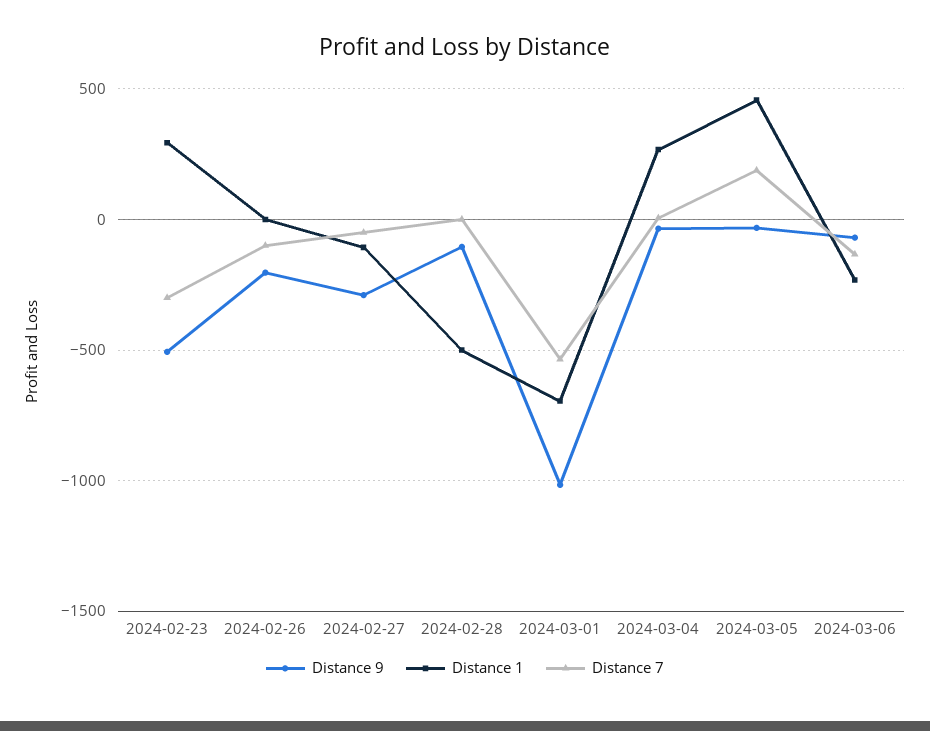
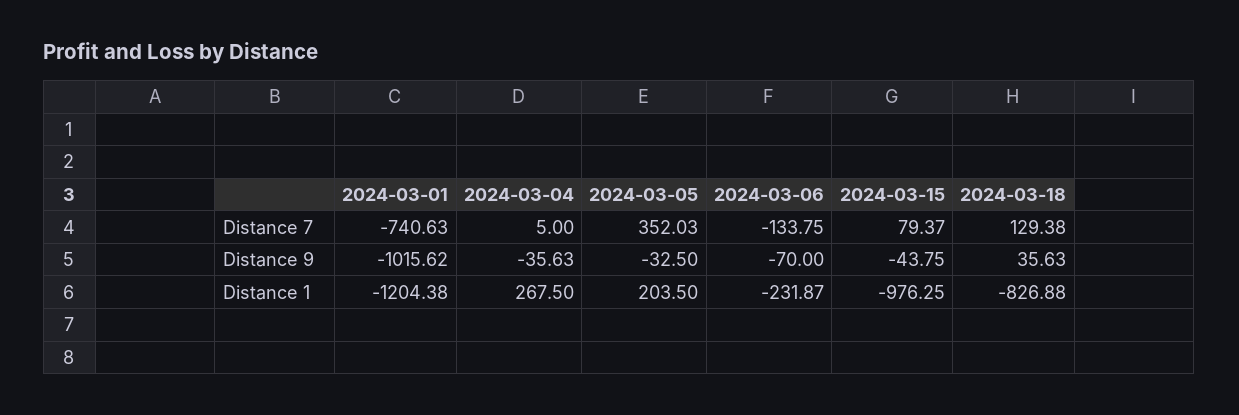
Distance 9, 2024-02-23: -500 -> none
Distance 1, 2024-02-23: 300 -> none
Distance 7, 2024-02-23: -300 -> none
Distance 9, 2024-02-26: -200 -> none
Distance 1, 2024-02-26: 0 -> none
Distance 7, 2024-02-26: -100 -> none
Distance 9, 2024-02-27: -300 -> none
Distance 1, 2024-02-27: -100 -> none
Distance 7, 2024-02-27: -50 -> none
Distance 9, 2024-02-28: -100 -> none
Distance 1, 2024-02-28: -500 -> none
Distance 7, 2024-02-28: 0 -> none
Distance 1, 2024-03-01: -700 -> -1204.38
Distance 7, 2024-03-01: -550 -> -740.63
Distance 1, 2024-03-05: 450 -> 203.5
Distance 7, 2024-03-05: 200 -> 352.03
Distance 7, 2024-03-15: none -> 79.37
Distance 7, 2024-03-18: none -> 129.38
Distance 9, 2024-03-15: none -> -43.75
Distance 9, 2024-03-18: none -> 35.63
Distance 1, 2024-03-15: none -> -976.25
Distance 1, 2024-03-18: none -> -826.88

